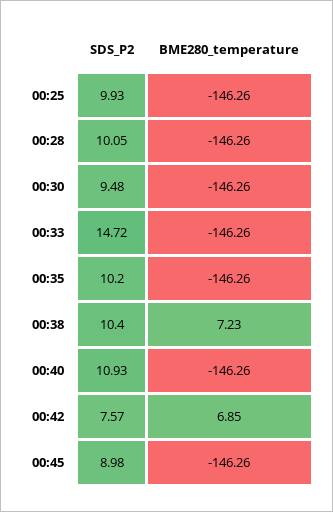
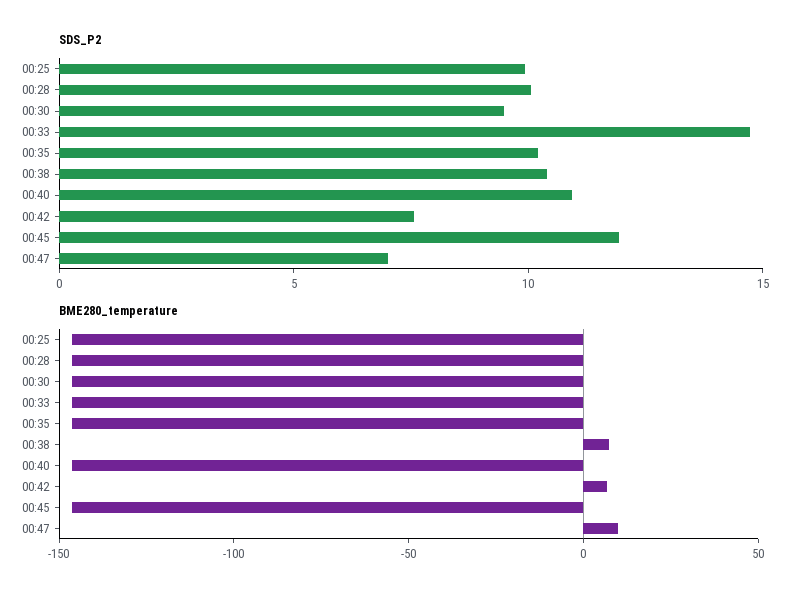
SDS_P2, 00:45: 8.98 -> 12
SDS_P2, 00:47: none -> 7
BME280_temperature, 00:47: none -> 10

